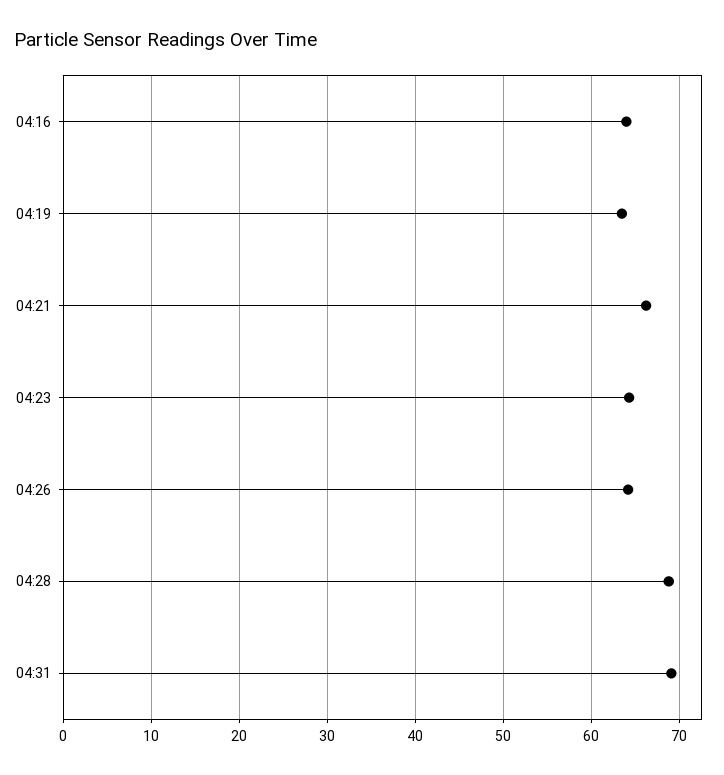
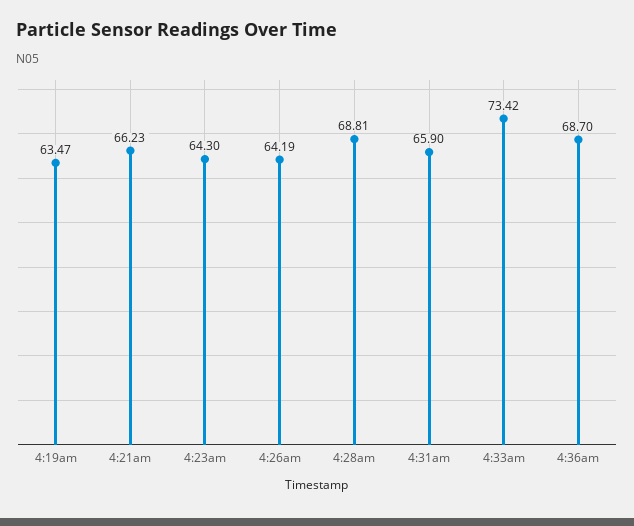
04:16: 64 -> none
04:31: 69 -> 65.9
4:33am: none -> 73.42
4:36am: none -> 68.7

